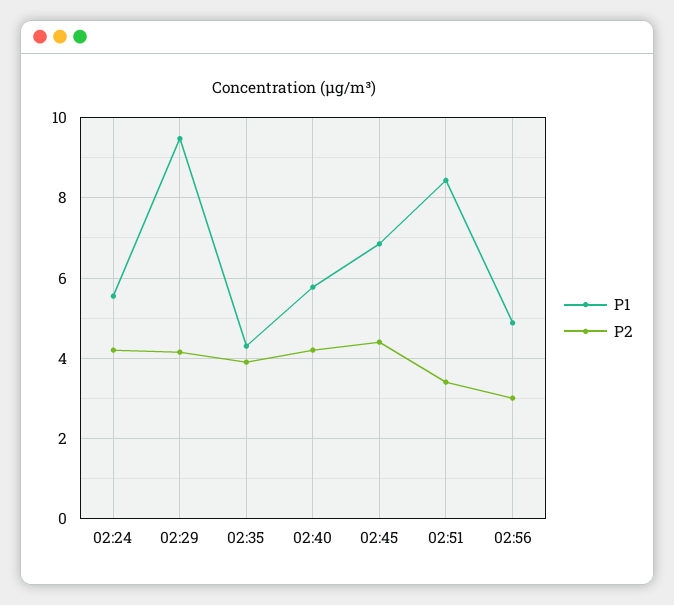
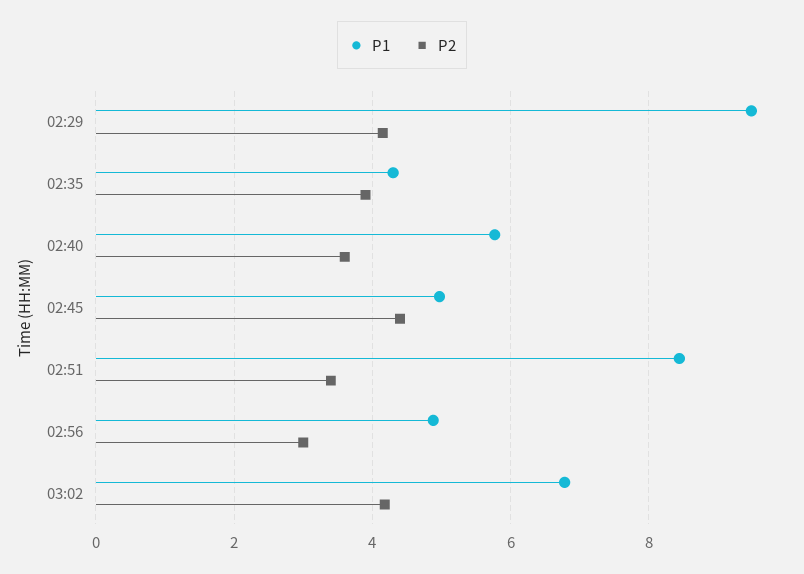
P1, 02:24: 5.6 -> none
P2, 02:24: 4.2 -> none
P2, 02:40: 4.2 -> 3.6
P1, 02:45: 6.8 -> 5
P1, 03:02: none -> 6.8
P2, 03:02: none -> 4.2

